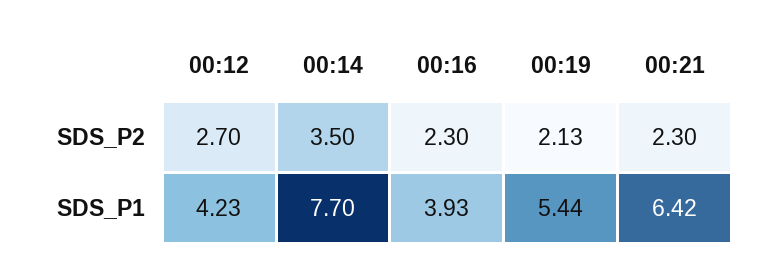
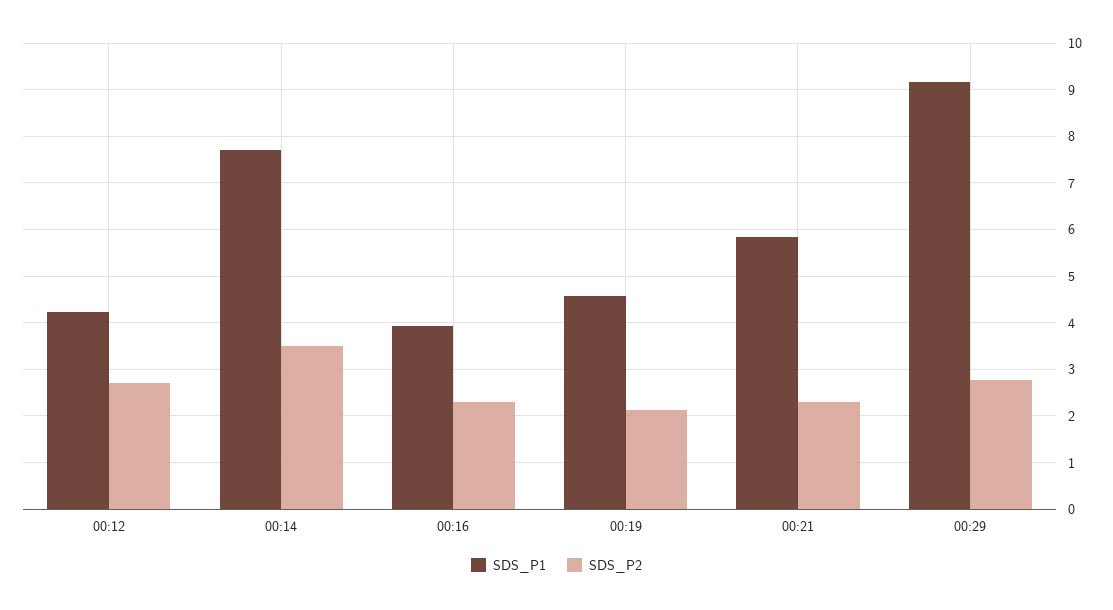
SDS_P1, 00:19: 5.44 -> 4.6
SDS_P1, 00:21: 6.42 -> 5.8
SDS_P1, 00:29: none -> 9.2
SDS_P2, 00:29: none -> 2.8

